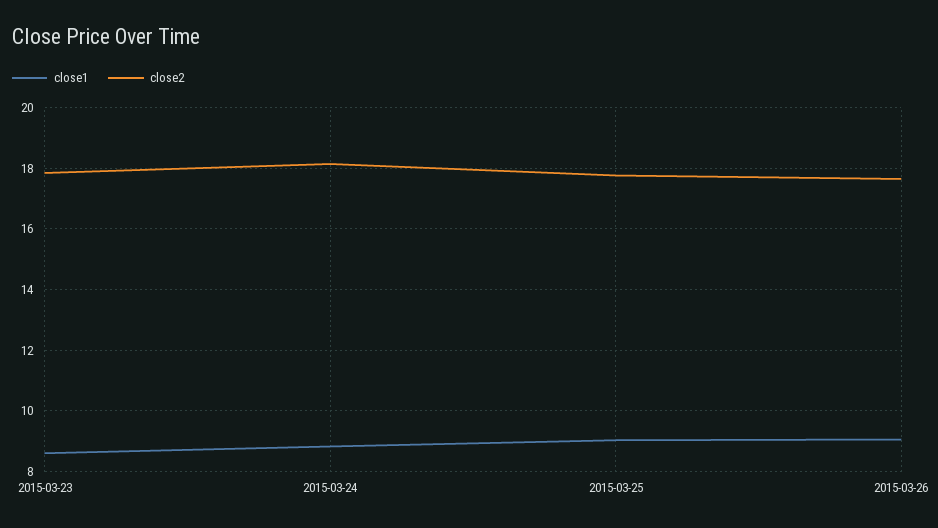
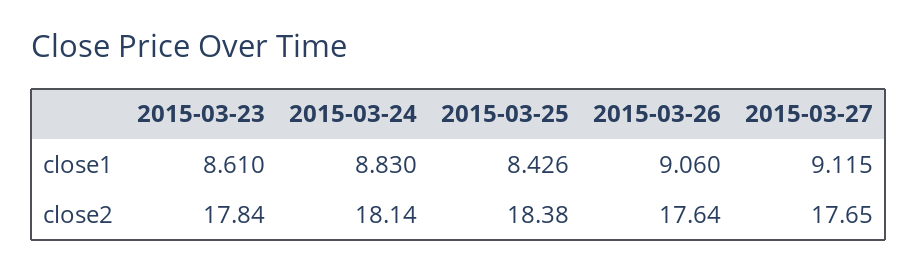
close1, 2015-03-25: 9 -> 8.426
close2, 2015-03-25: 17.8 -> 18.38
close1, 2015-03-27: none -> 9.115
close2, 2015-03-27: none -> 17.65

